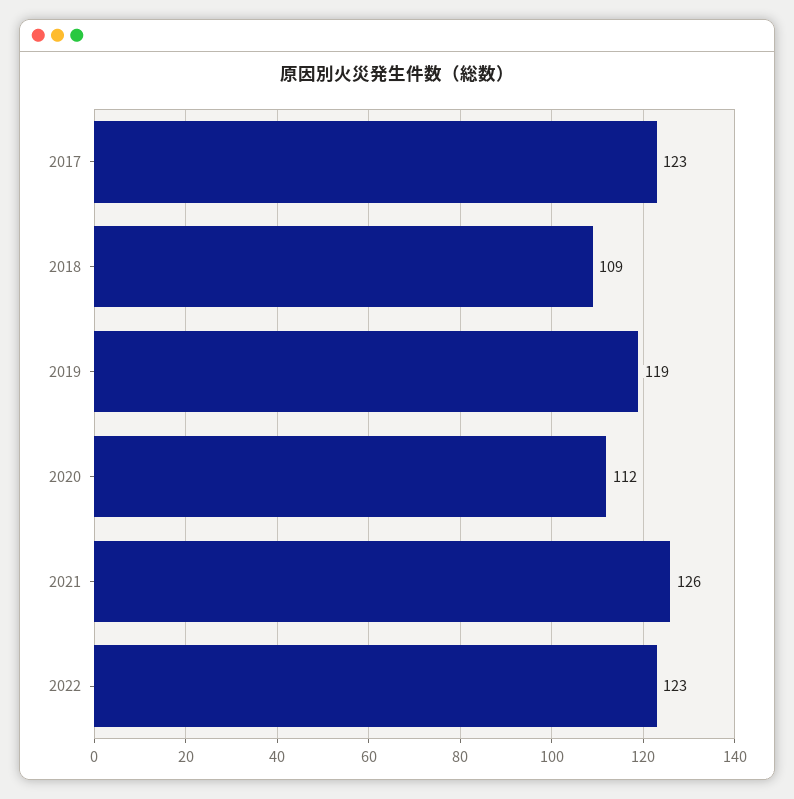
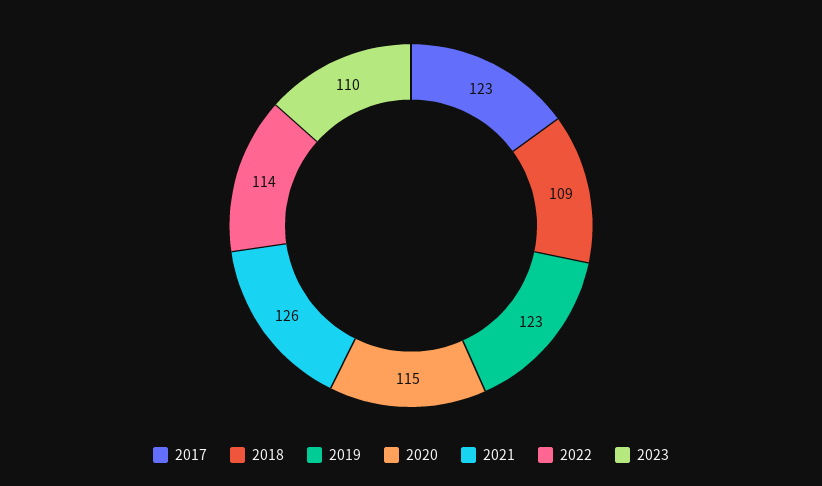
2019: 119 -> 123
2020: 112 -> 115
2022: 123 -> 114
2023: none -> 110

